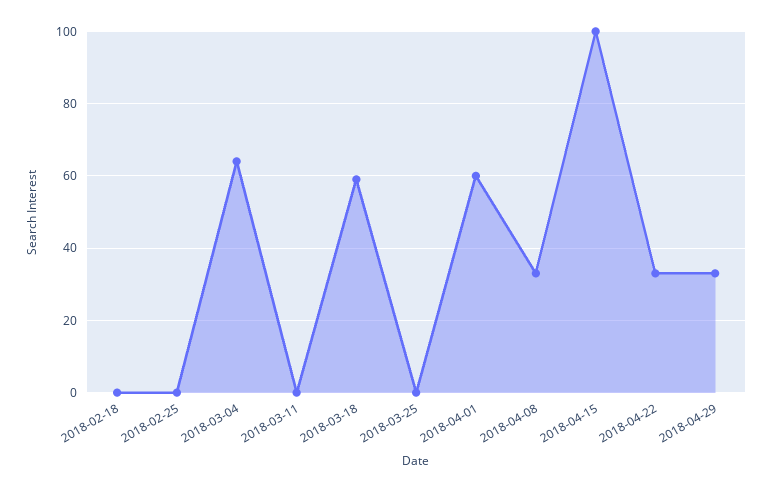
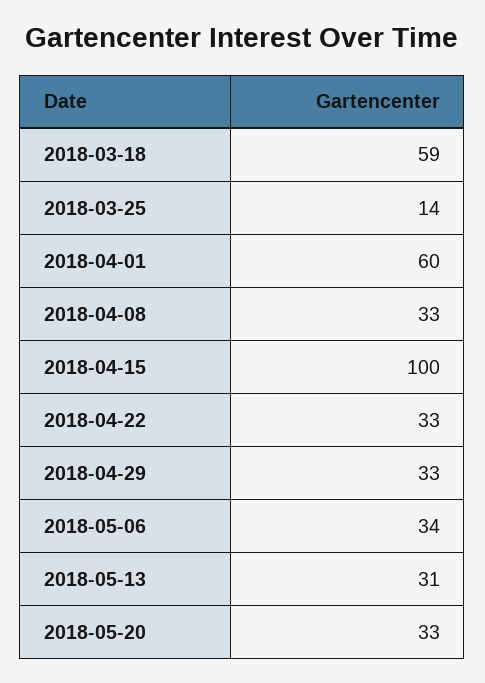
2018-02-18: 0 -> none
2018-02-25: 0 -> none
2018-03-04: 65 -> none
2018-03-11: 0 -> none
2018-03-25: 0 -> 14
2018-05-06: none -> 34
2018-05-13: none -> 31
2018-05-20: none -> 33

